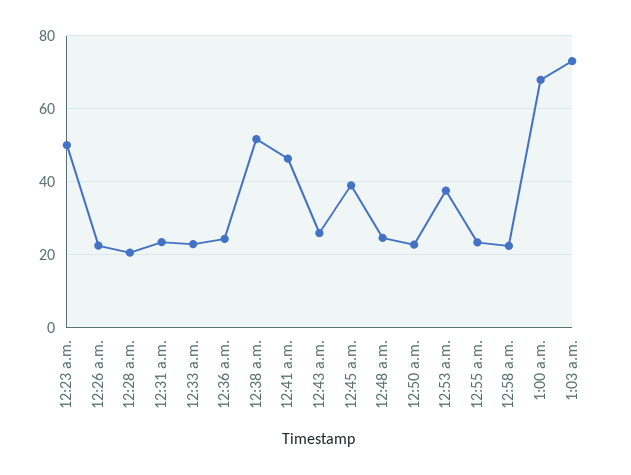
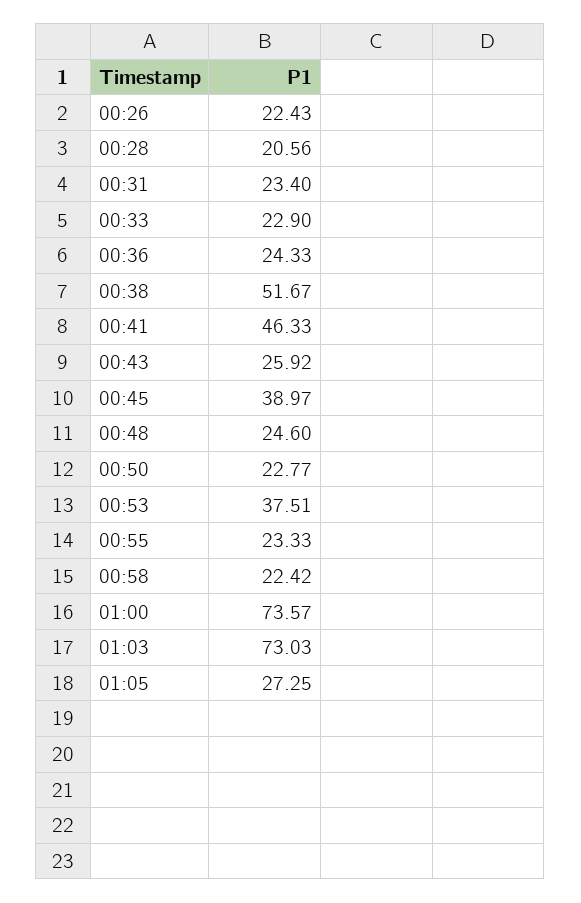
12:23 a.m.: 50 -> none
1:00 a.m.: 68 -> 73.57
01:05: none -> 27.25

